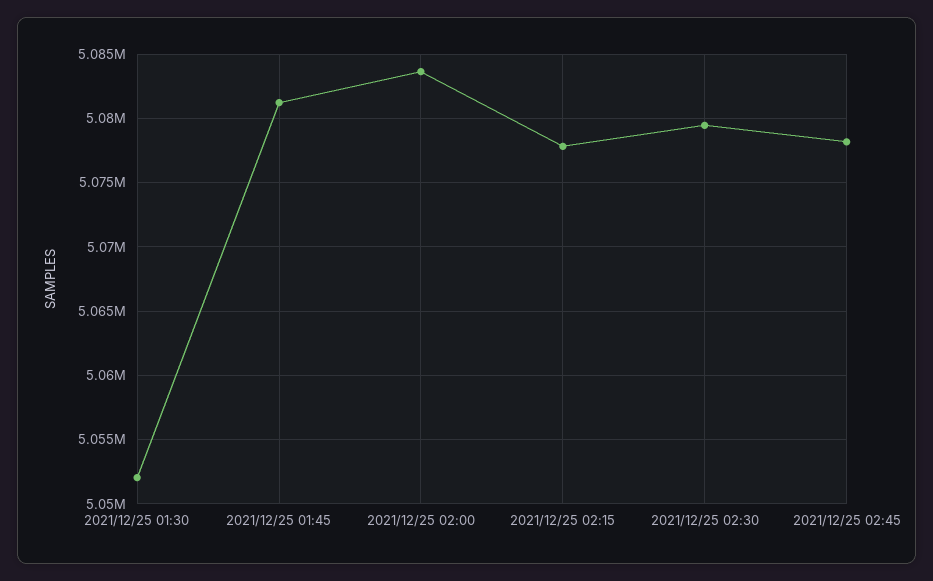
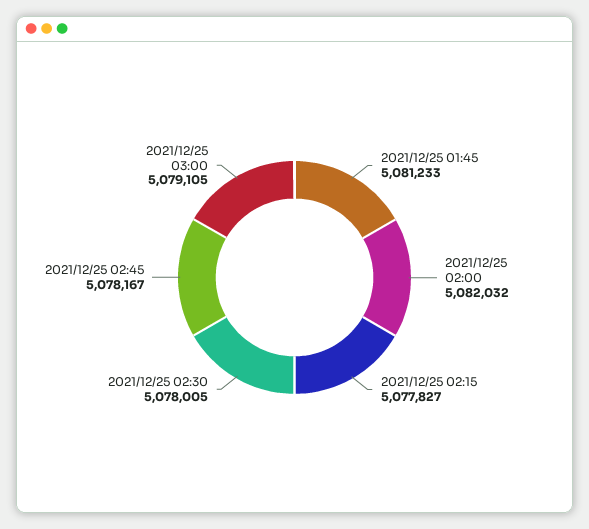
2021/12/25 01:30: 5052000 -> none
2021/12/25 02:00: 5083500 -> 5082032
2021/12/25 02:30: 5079500 -> 5078005
2021/12/25 03:00: none -> 5079105

